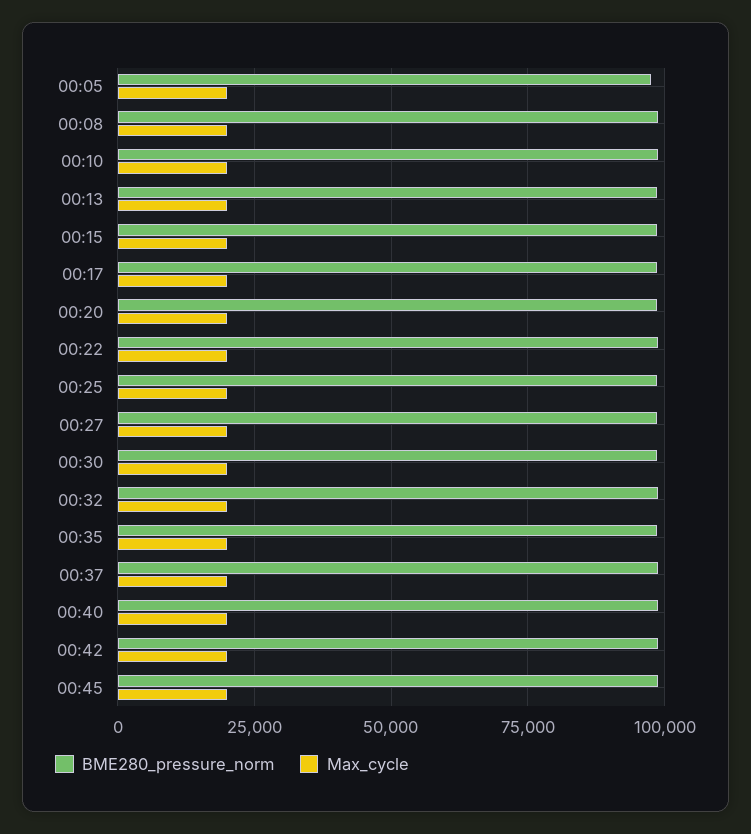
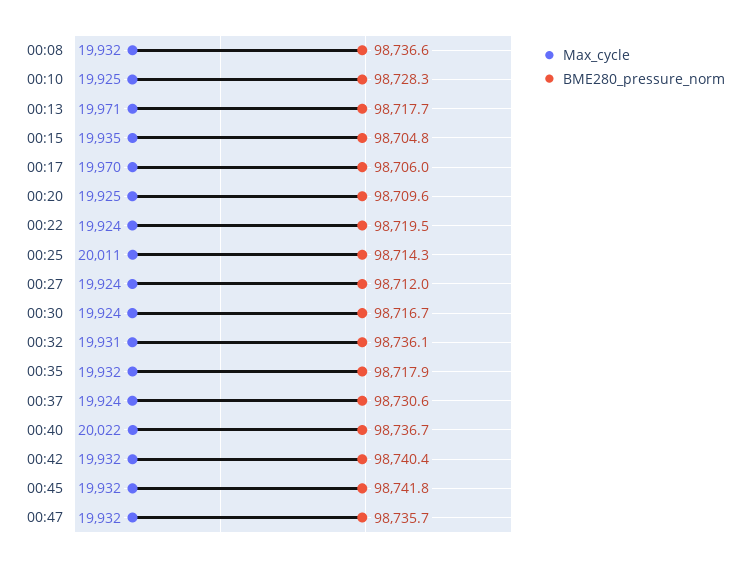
BME280_pressure_norm, 00:05: 97500 -> none
Max_cycle, 00:05: 20000 -> none
Max_cycle, 00:47: none -> 19932
BME280_pressure_norm, 00:47: none -> 98735.7

